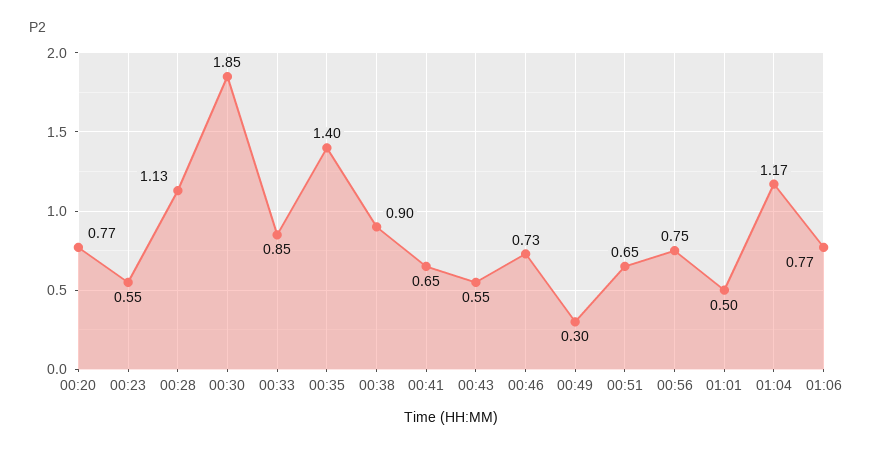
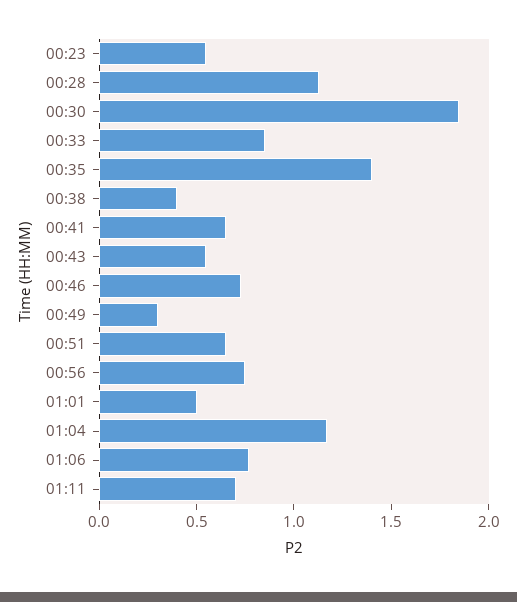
00:20: 0.77 -> none
00:38: 0.9 -> 0.4
01:11: none -> 0.7

